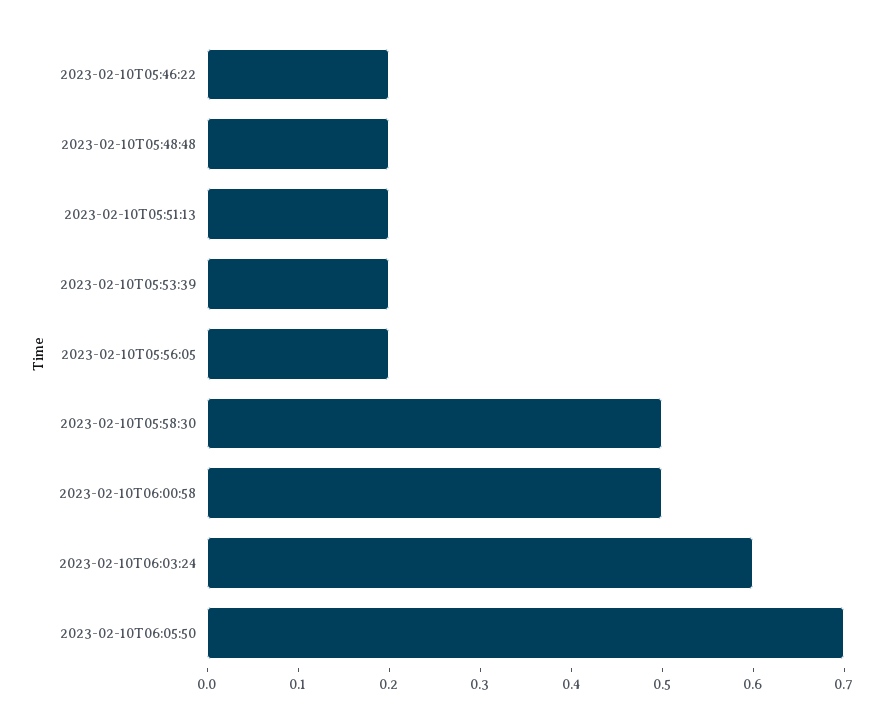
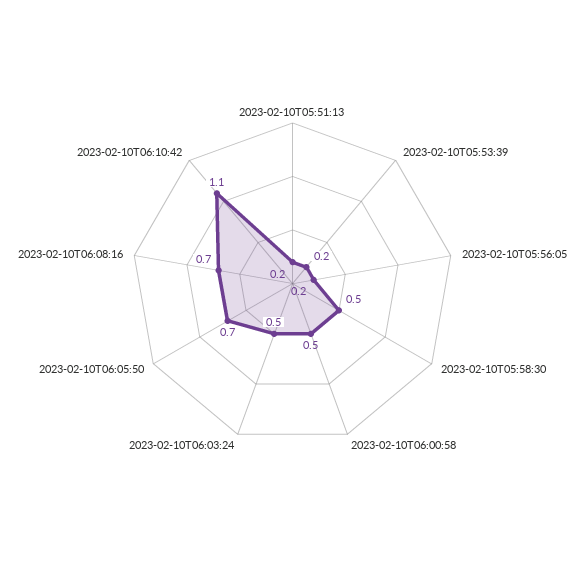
2023-02-10T05:46:22: 0.2 -> none
2023-02-10T05:48:48: 0.2 -> none
2023-02-10T06:03:24: 0.6 -> 0.5
2023-02-10T06:08:16: none -> 0.7
2023-02-10T06:10:42: none -> 1.1

